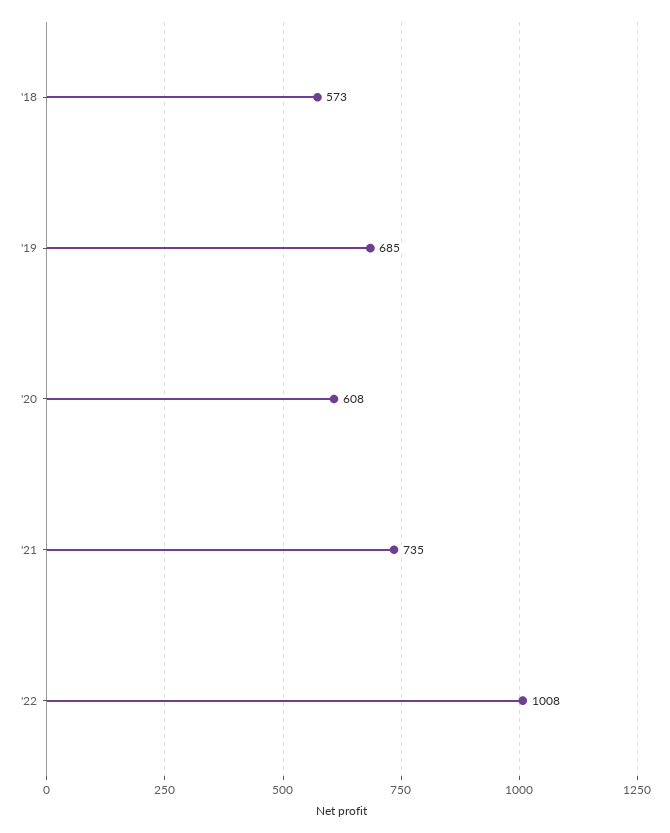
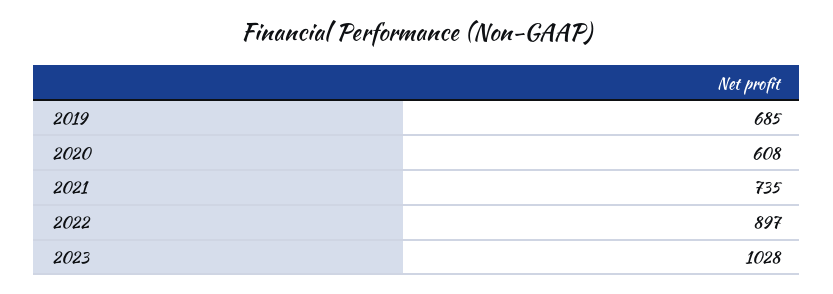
'18: 573 -> none
'22: 1008 -> 897
2023: none -> 1028

